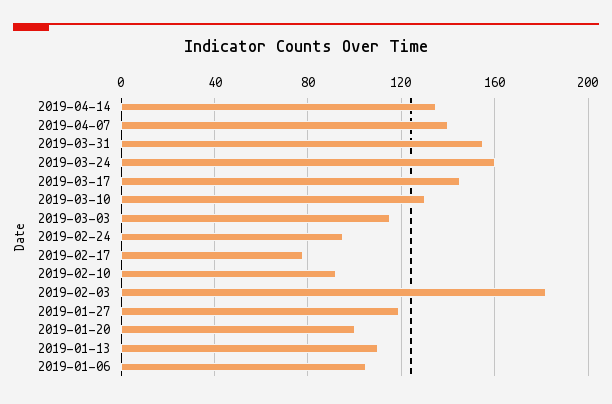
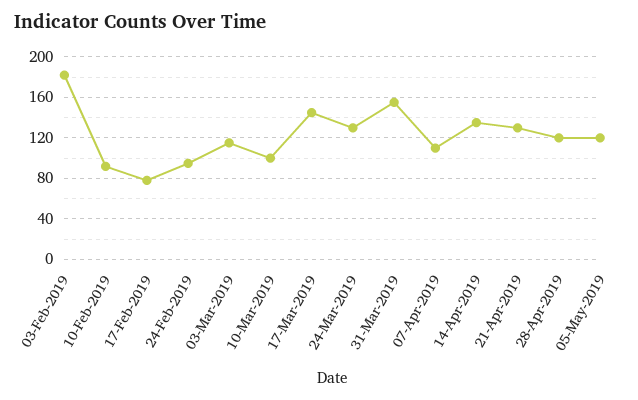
2019-04-07: 140 -> 110
2019-03-24: 160 -> 130
2019-03-10: 130 -> 100
2019-01-27: 120 -> none
2019-01-20: 100 -> none
2019-01-13: 110 -> none
2019-01-06: 105 -> none
21-Apr-2019: none -> 130
28-Apr-2019: none -> 120
05-May-2019: none -> 120

